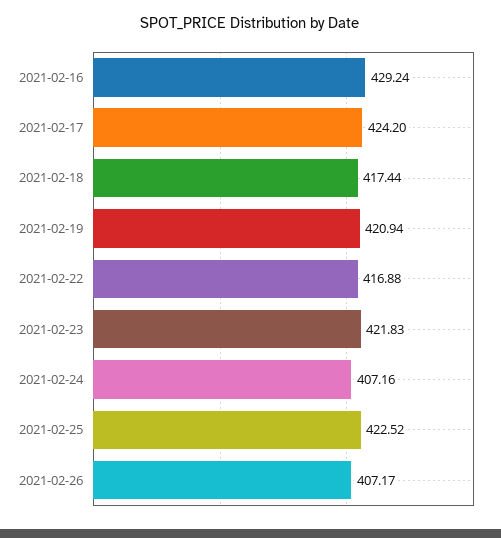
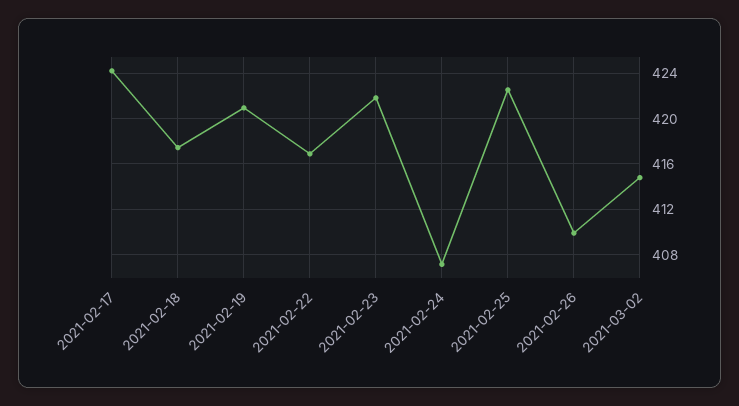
2021-02-16: 429.24 -> none
2021-02-26: 407.17 -> 410
2021-03-02: none -> 415

